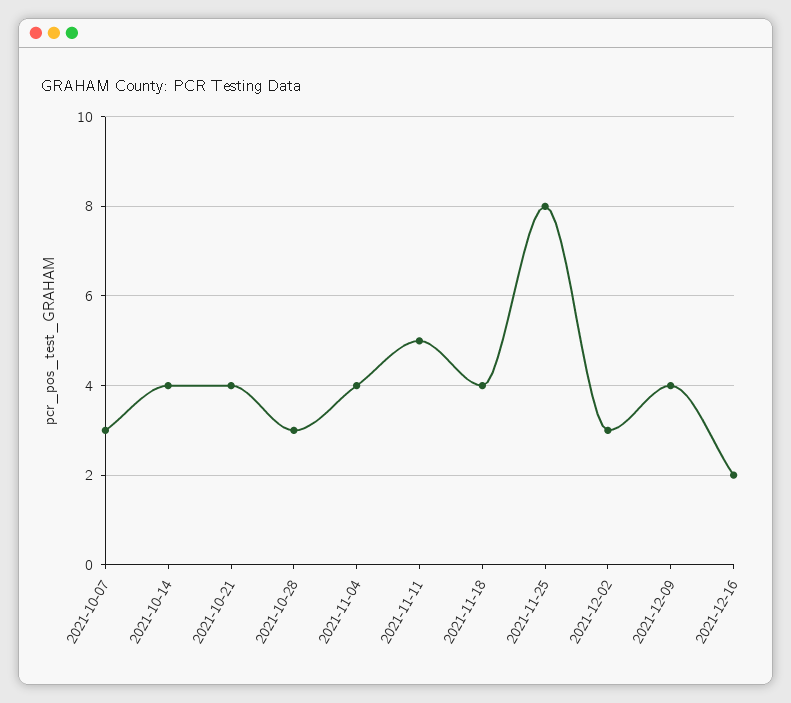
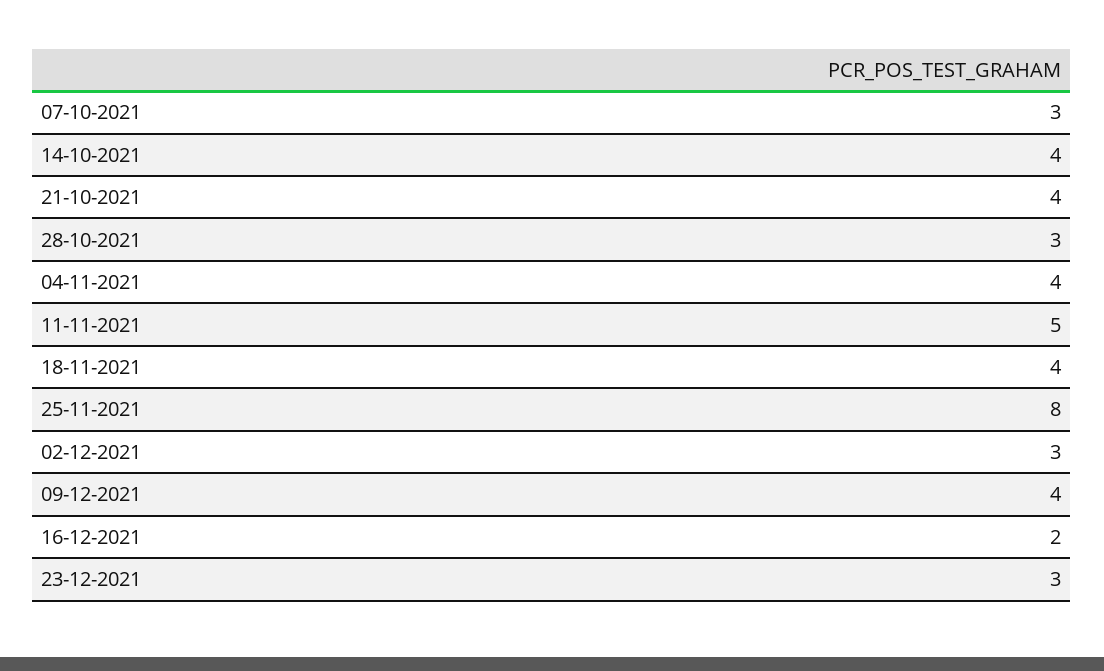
23-12-2021: none -> 3

